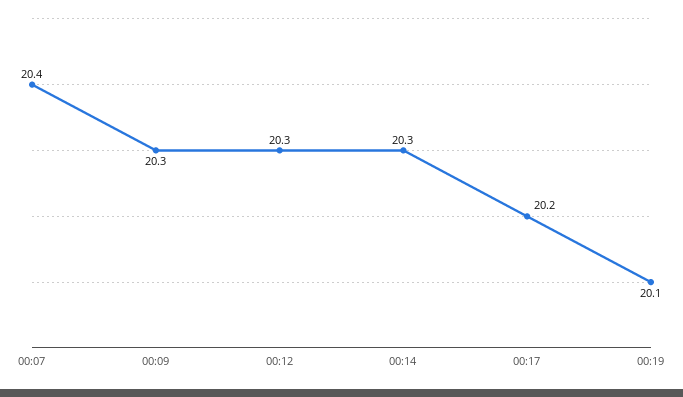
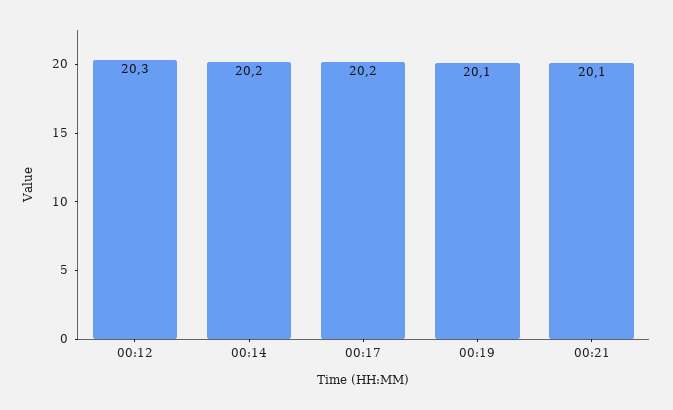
00:07: 20.4 -> none
00:09: 20.3 -> none
00:14: 20.3 -> 20.2
00:21: none -> 20.1

